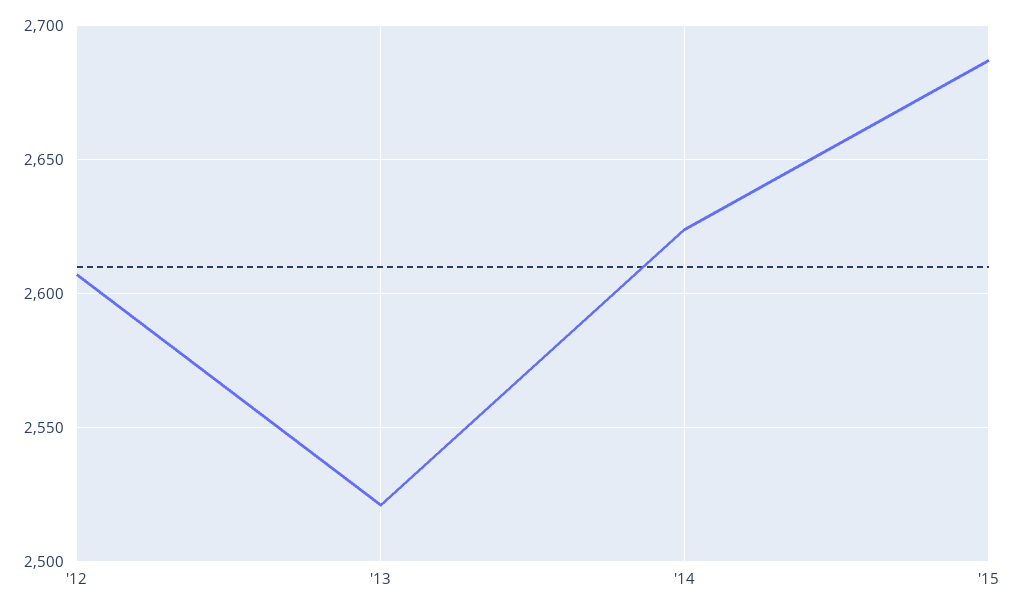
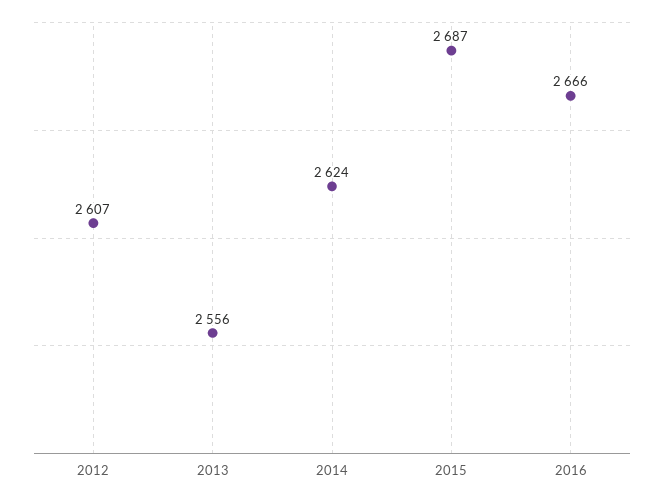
'13: 2520 -> 2556
2016: none -> 2666

